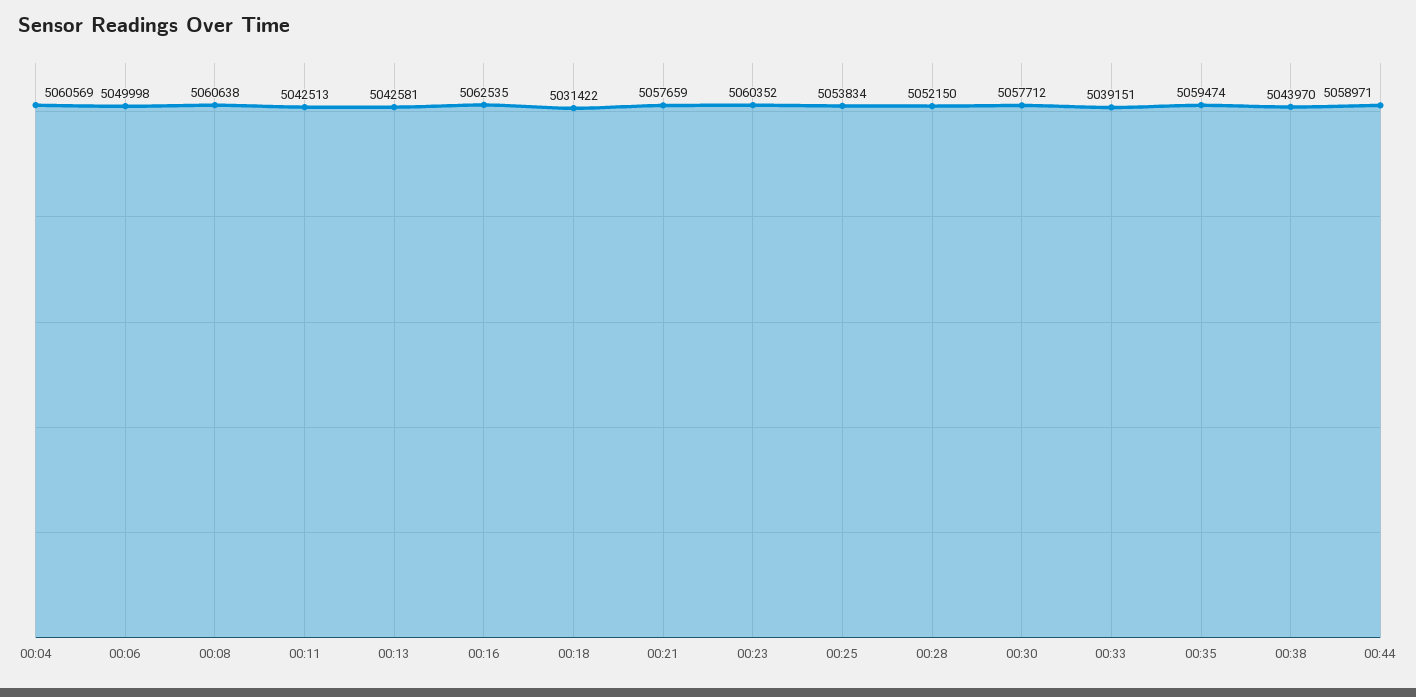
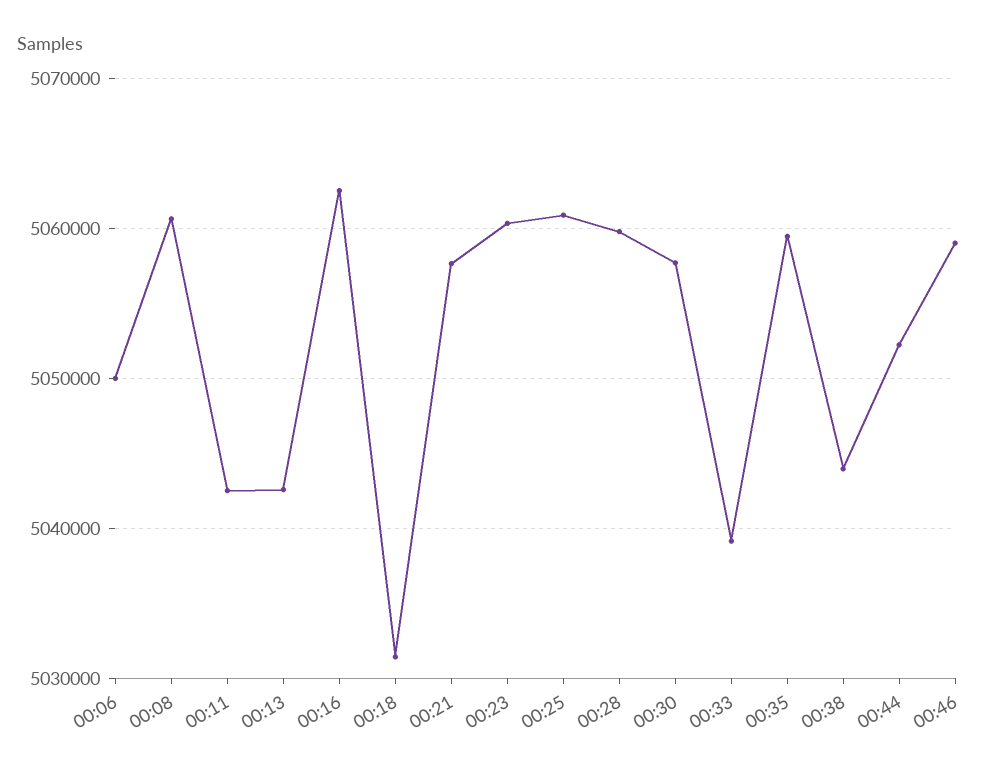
00:04: 5060569 -> none
00:25: 5053834 -> 5061000
00:28: 5052150 -> 5060000
00:44: 5058971 -> 5052000
00:46: none -> 5059000

